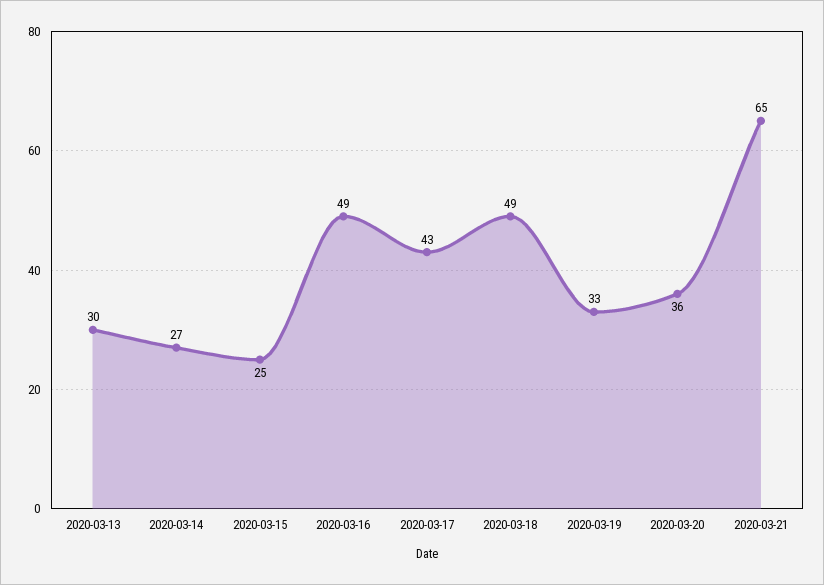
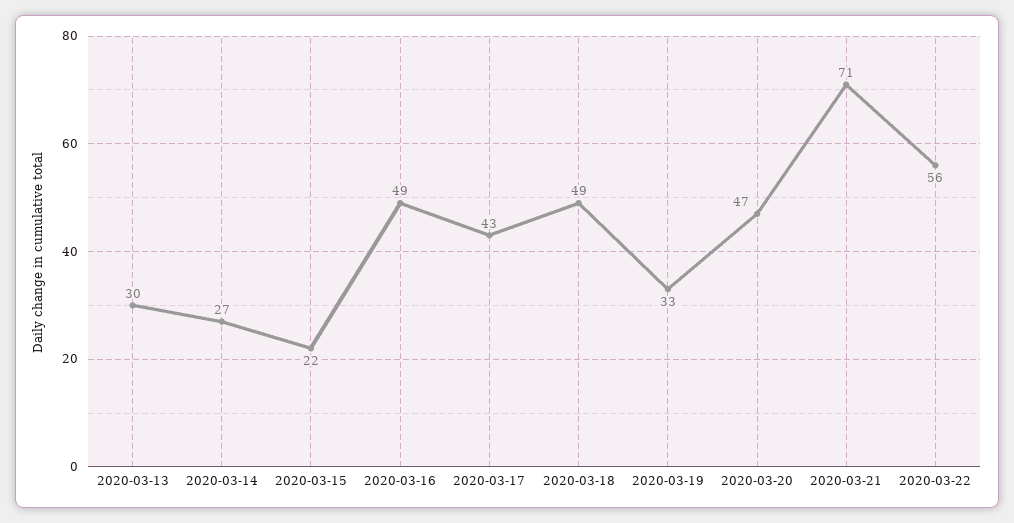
2020-03-15: 25 -> 22
2020-03-20: 36 -> 47
2020-03-21: 65 -> 71
2020-03-22: none -> 56

